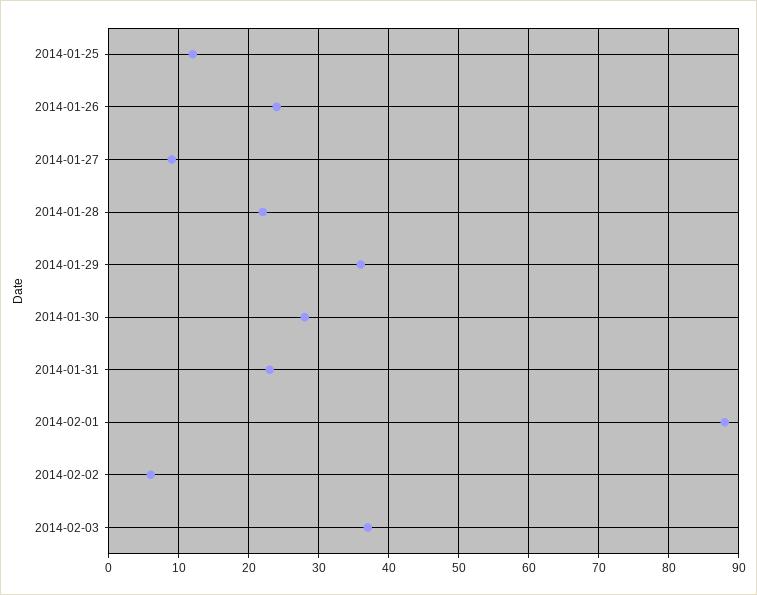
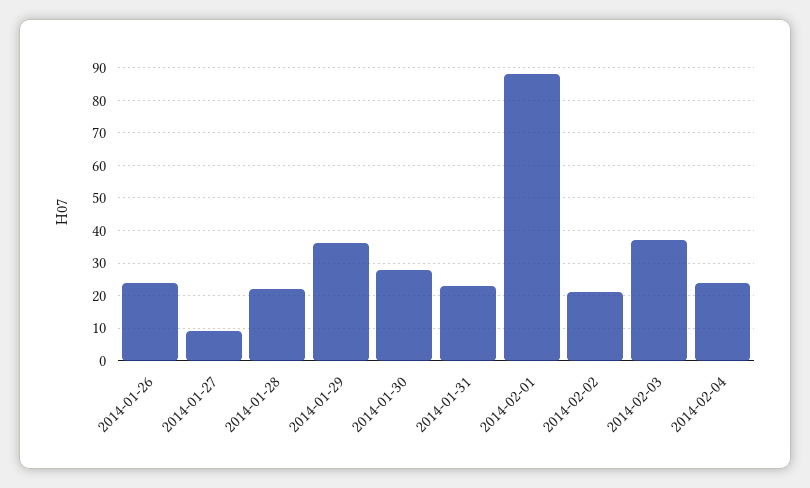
2014-01-25: 12 -> none
2014-02-02: 6 -> 20
2014-02-04: none -> 25

